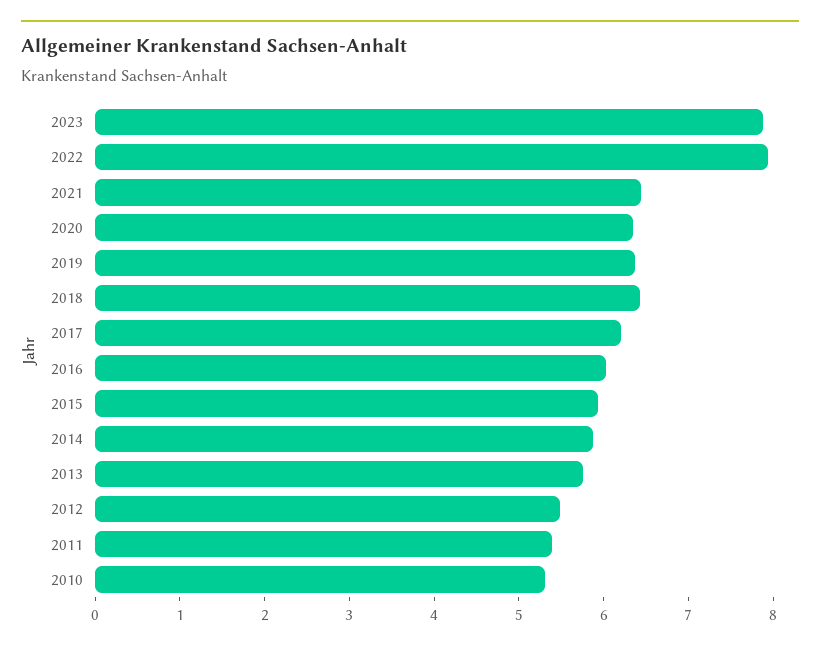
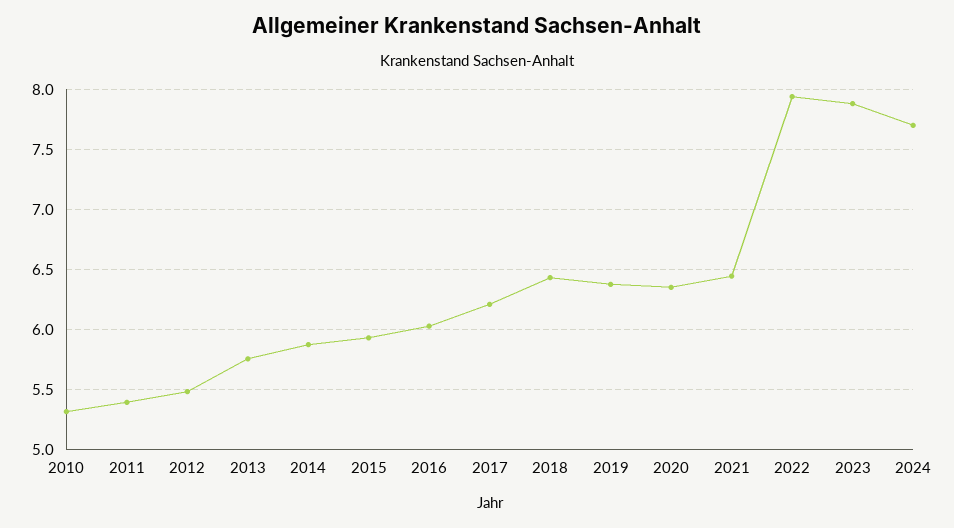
2024: none -> 7.7

